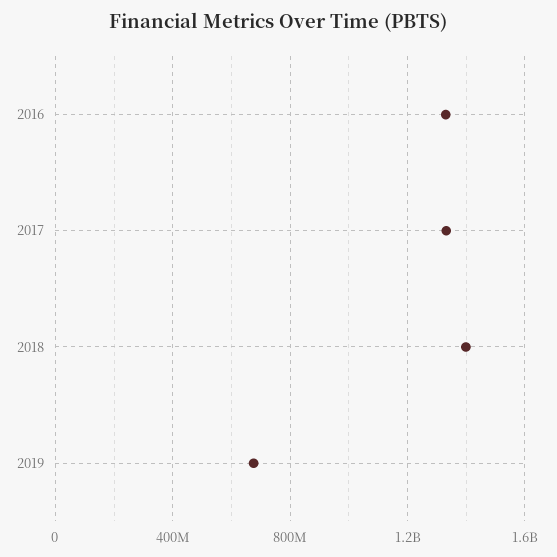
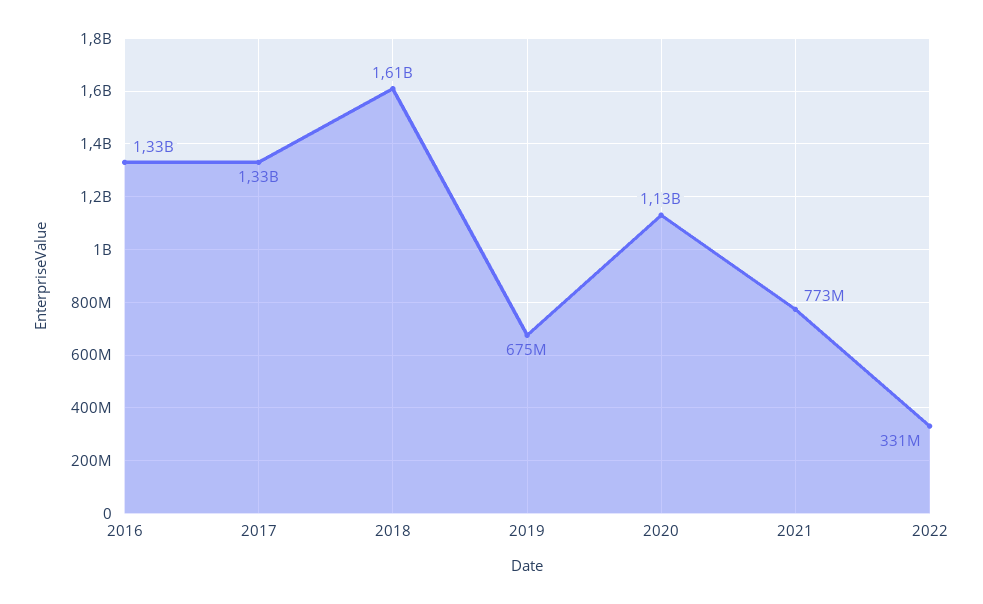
2018: 1400000000 -> 1610000000
2020: none -> 1130000000
2021: none -> 773000000
2022: none -> 331000000

